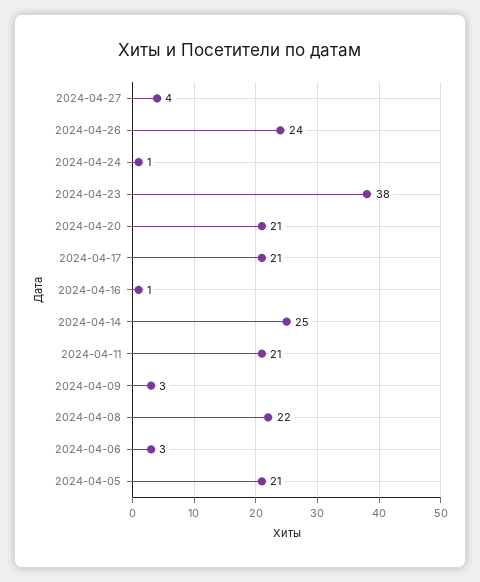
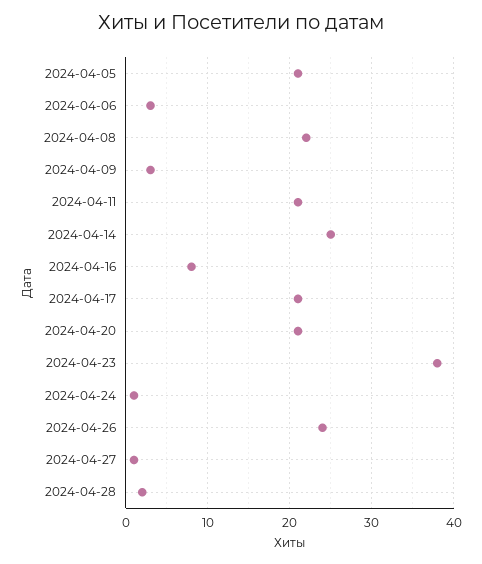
2024-04-27: 4 -> 1
2024-04-16: 1 -> 8
2024-04-28: none -> 2

